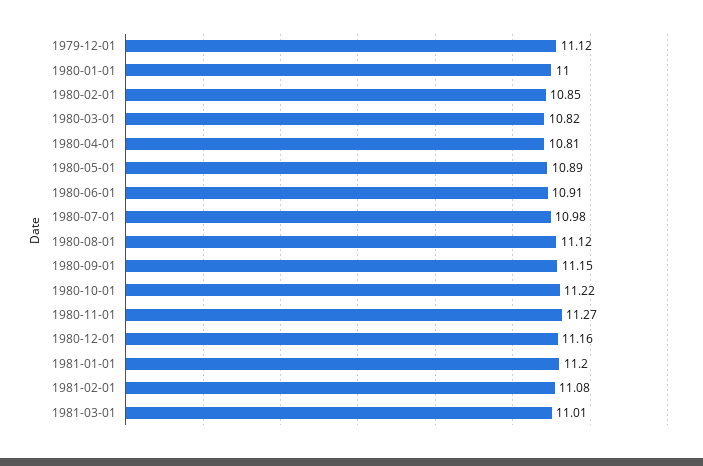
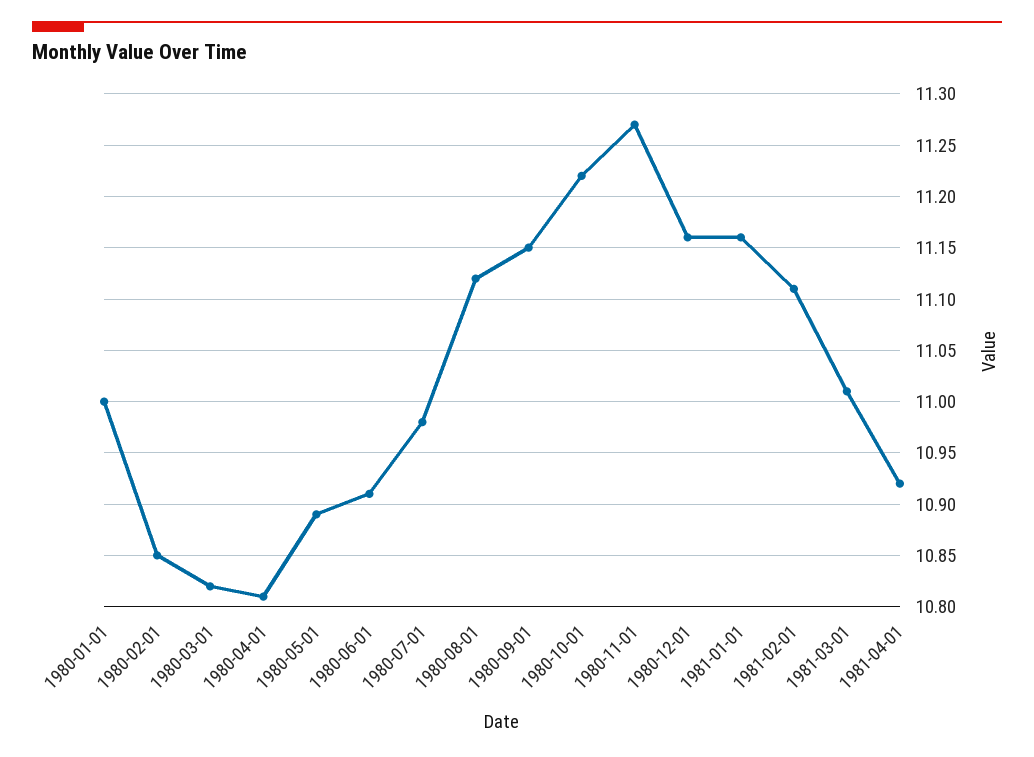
1979-12-01: 11.12 -> none
1981-01-01: 11.2 -> 11.16
1981-02-01: 11.08 -> 11.11
1981-04-01: none -> 10.92

